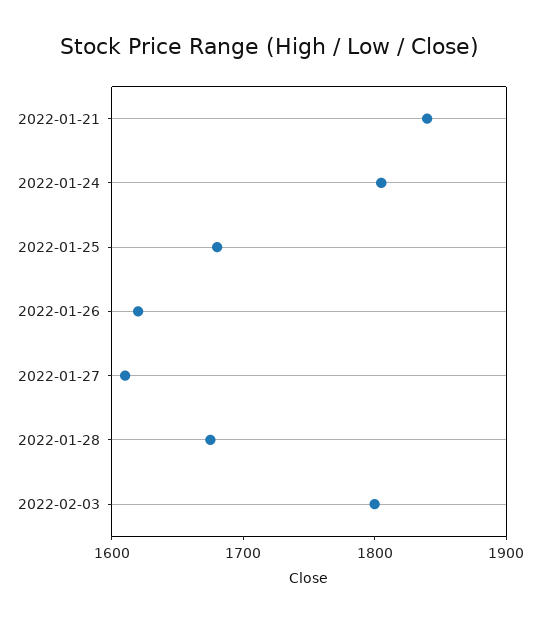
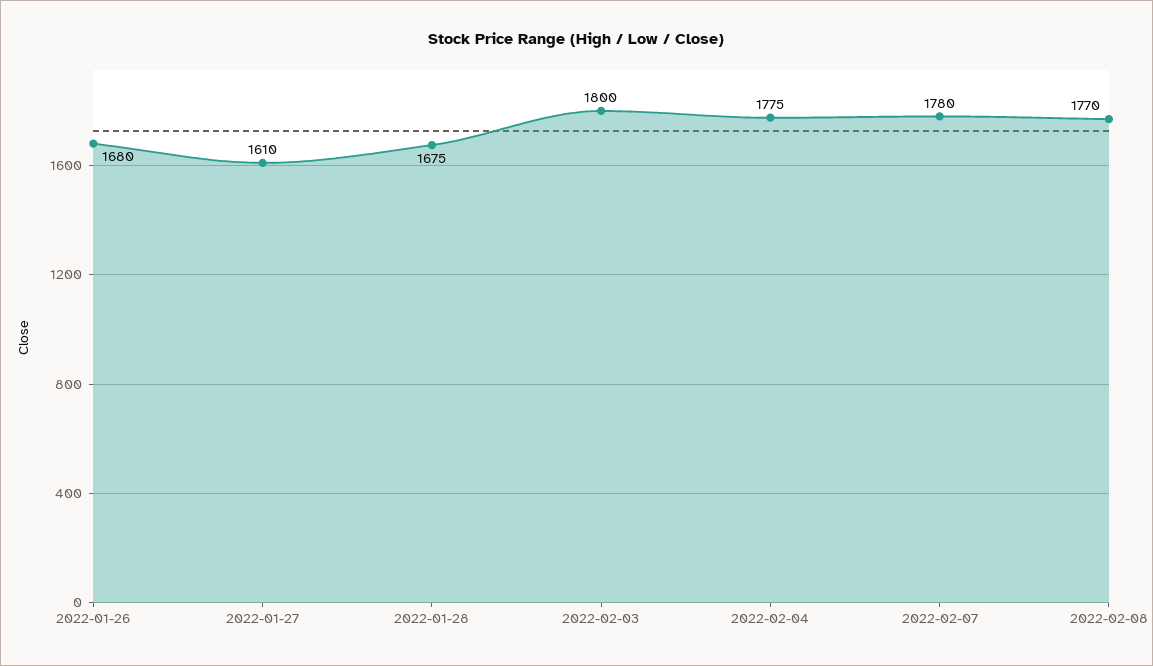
2022-01-21: 1840 -> none
2022-01-24: 1800 -> none
2022-01-25: 1680 -> none
2022-01-26: 1620 -> 1680
2022-02-04: none -> 1775
2022-02-07: none -> 1780
2022-02-08: none -> 1770

